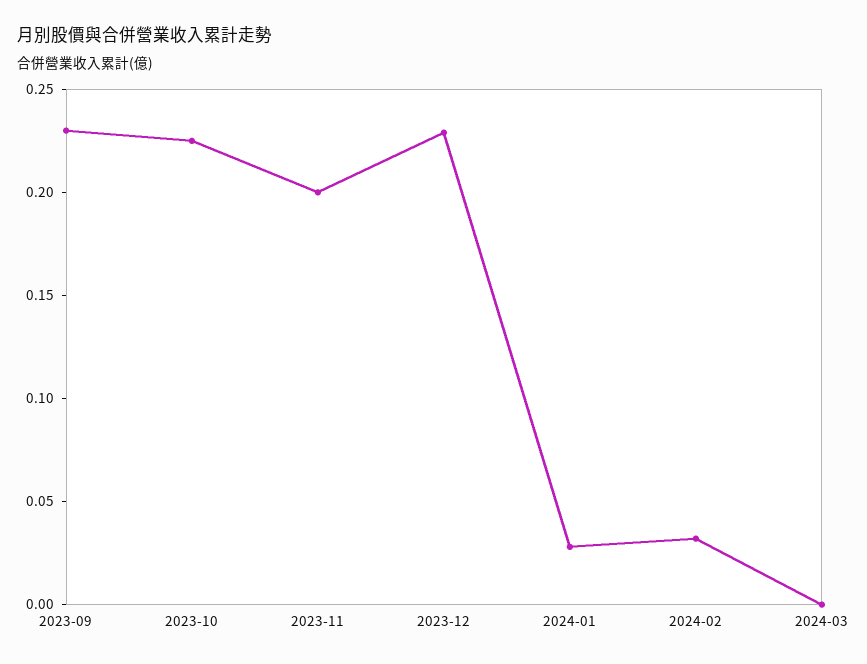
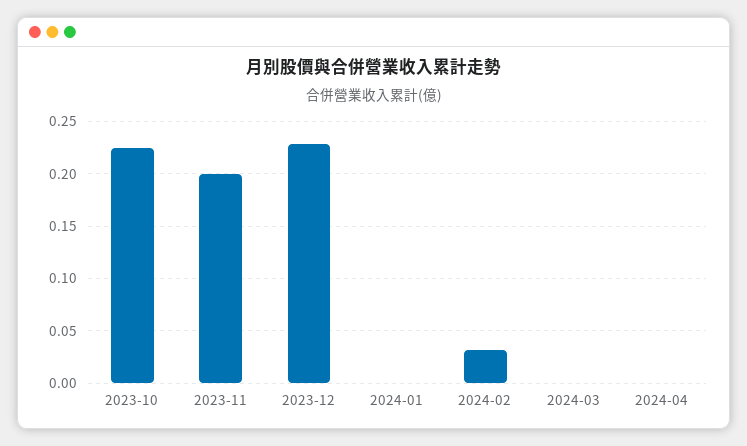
2023-09: 0.23 -> none
2024-01: 0.03 -> 0
2024-04: none -> 0

